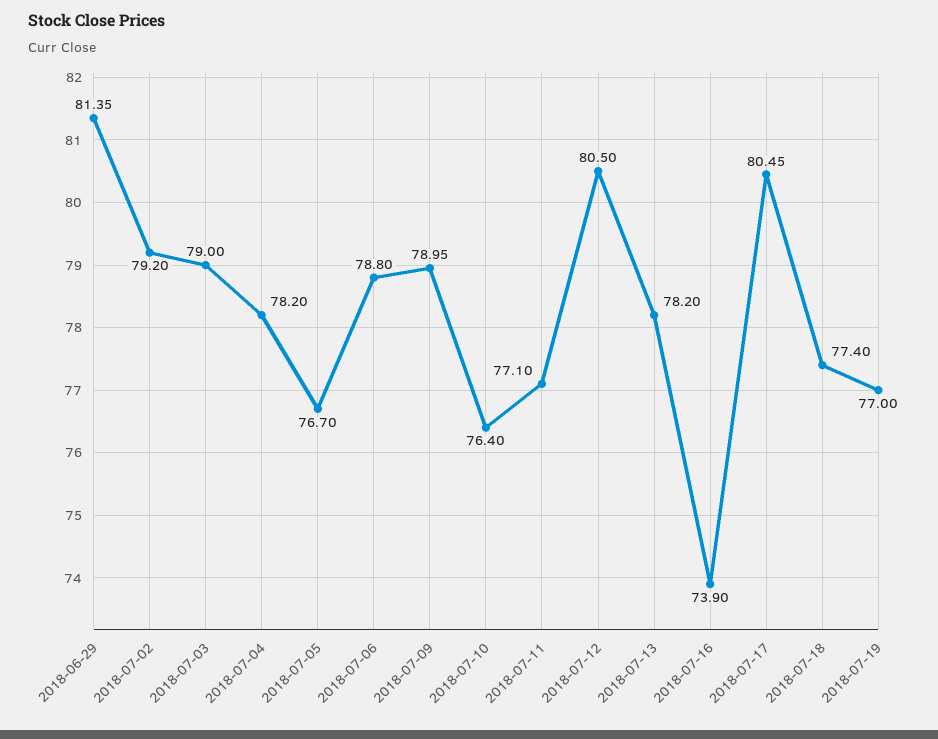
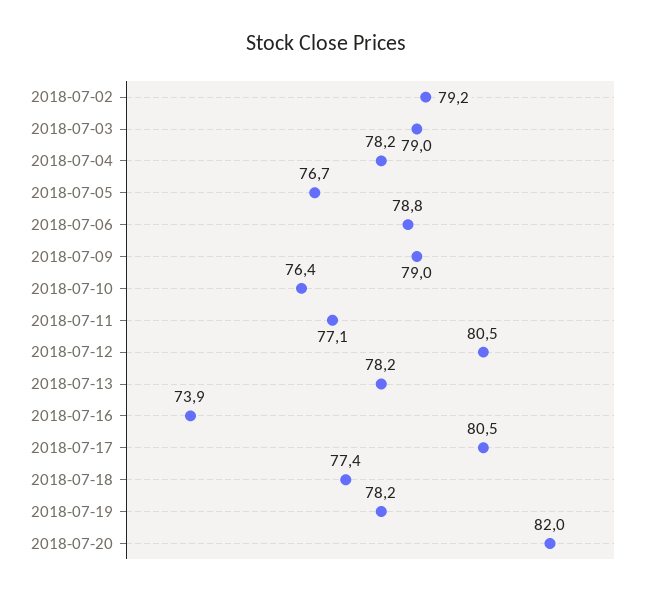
2018-06-29: 81.35 -> none
2018-07-19: 77 -> 78.2
2018-07-20: none -> 82

